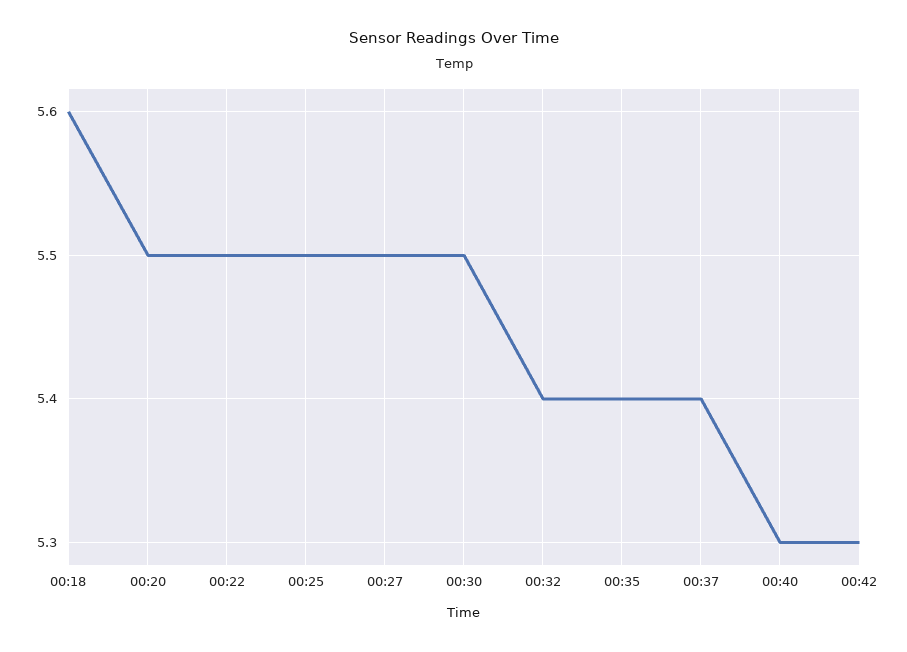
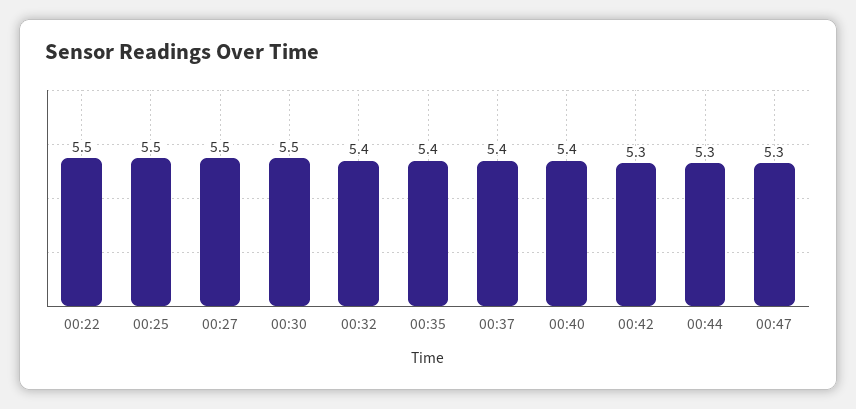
00:18: 5.6 -> none
00:20: 5.5 -> none
00:40: 5.3 -> 5.4
00:44: none -> 5.3
00:47: none -> 5.3

